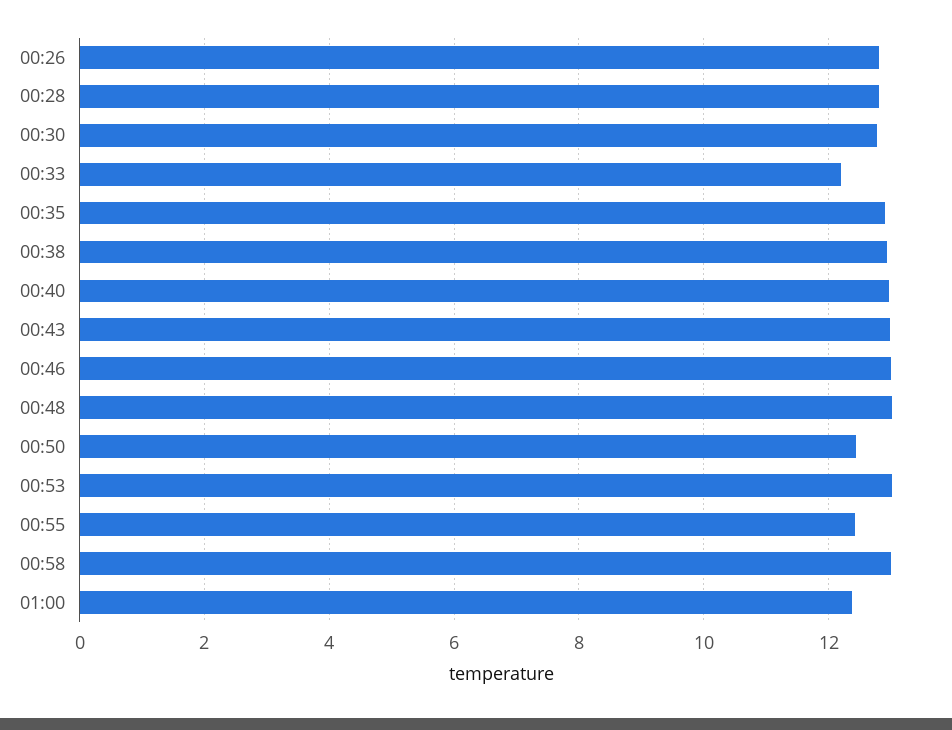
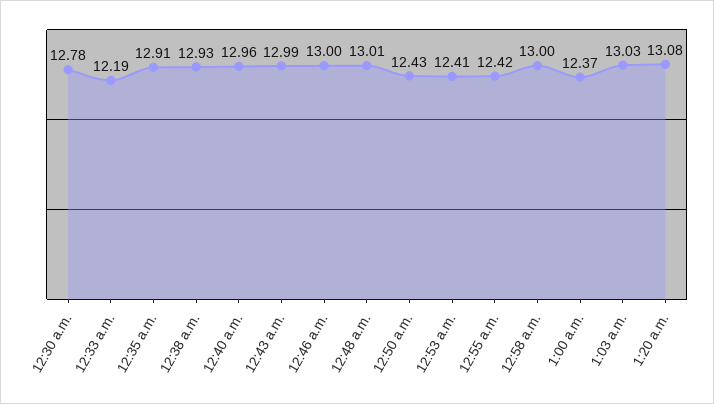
00:26: 12.8 -> none
00:28: 12.8 -> none
00:53: 13 -> 12.41
1:03 a.m.: none -> 13.03
1:20 a.m.: none -> 13.08

